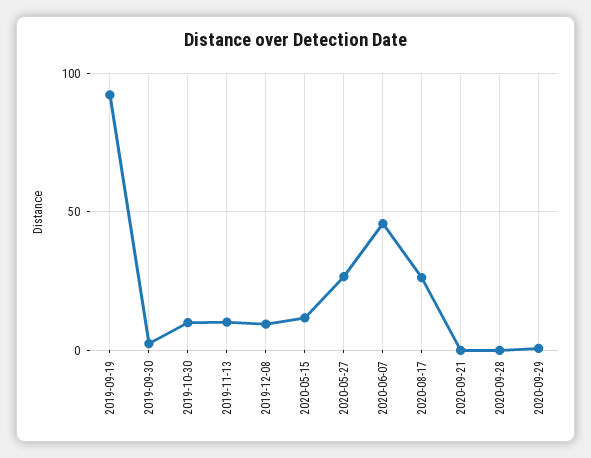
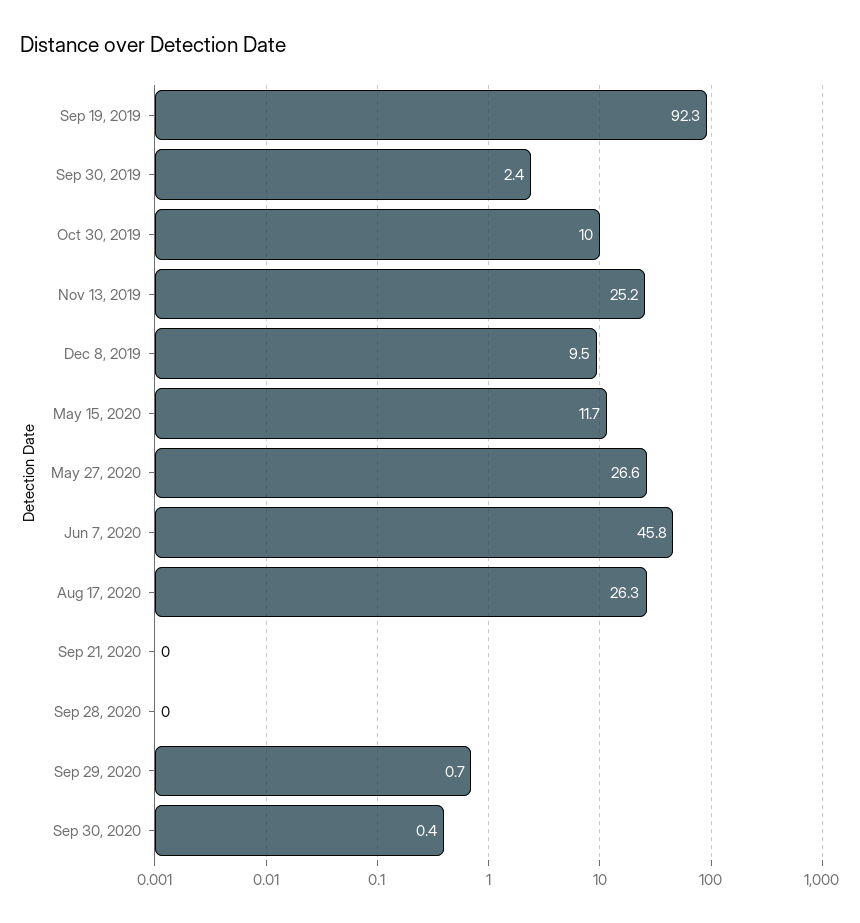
2019-11-13: 10 -> 25.2
Sep 30, 2020: none -> 0.4

